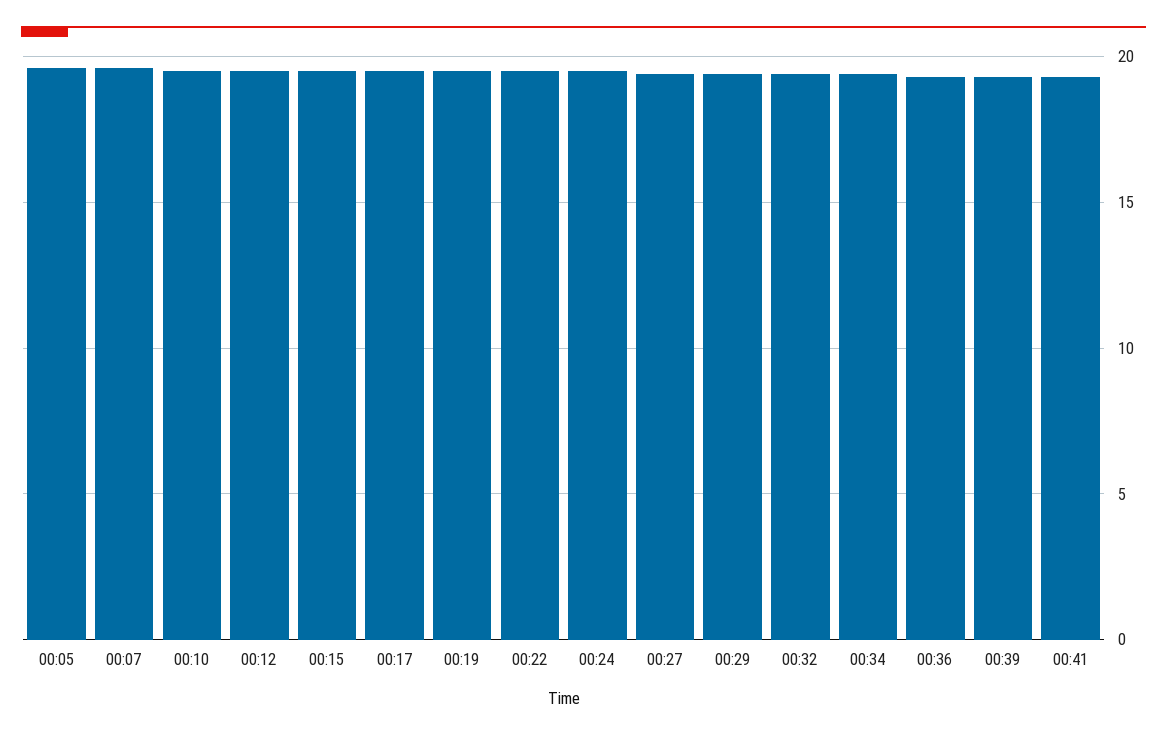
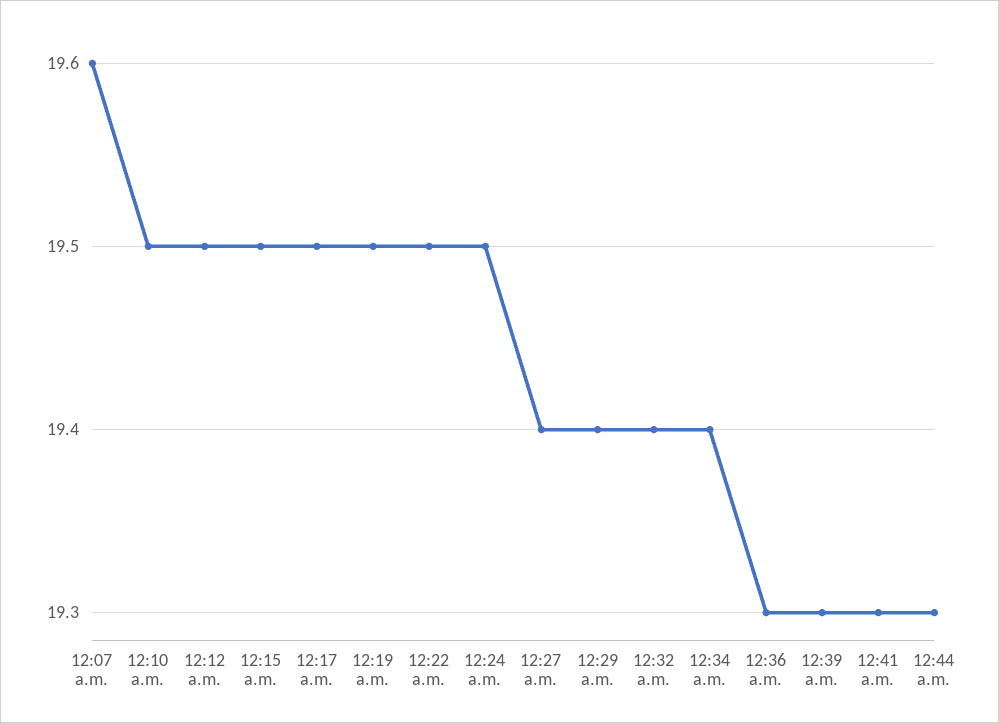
00:05: 19.5 -> none
12:44 a.m.: none -> 19.3

